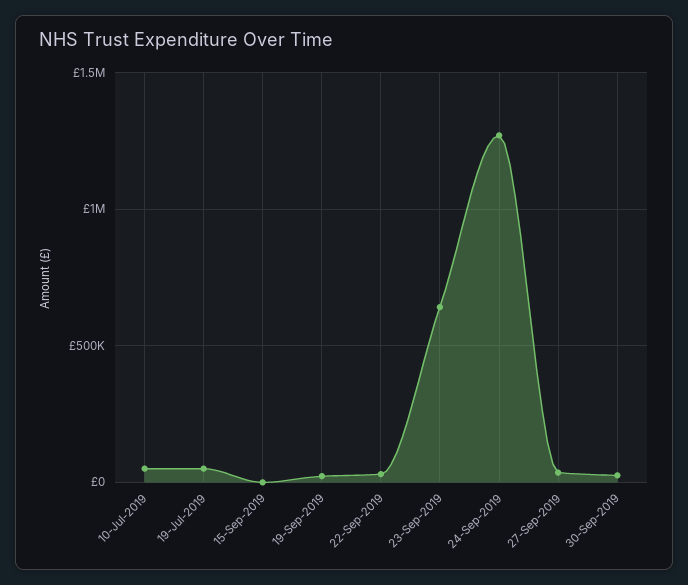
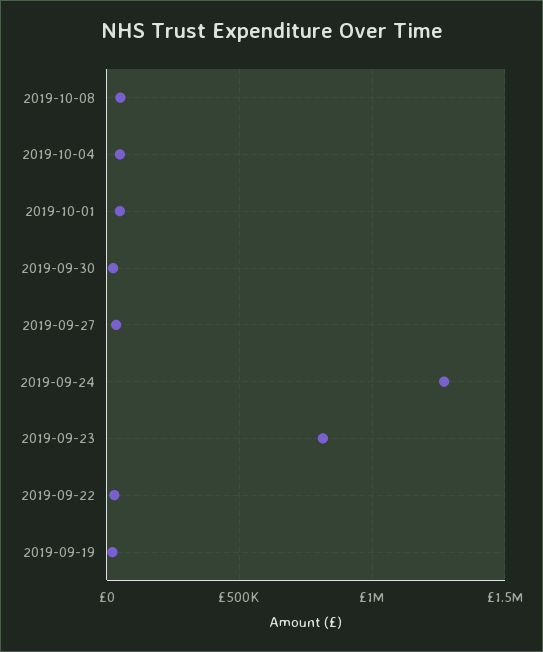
10-Jul-2019: 50000 -> none
19-Jul-2019: 50000 -> none
15-Sep-2019: 0 -> none
23-Sep-2019: 650000 -> 800000
2019-10-08: none -> 50000
2019-10-04: none -> 50000
2019-10-01: none -> 50000

